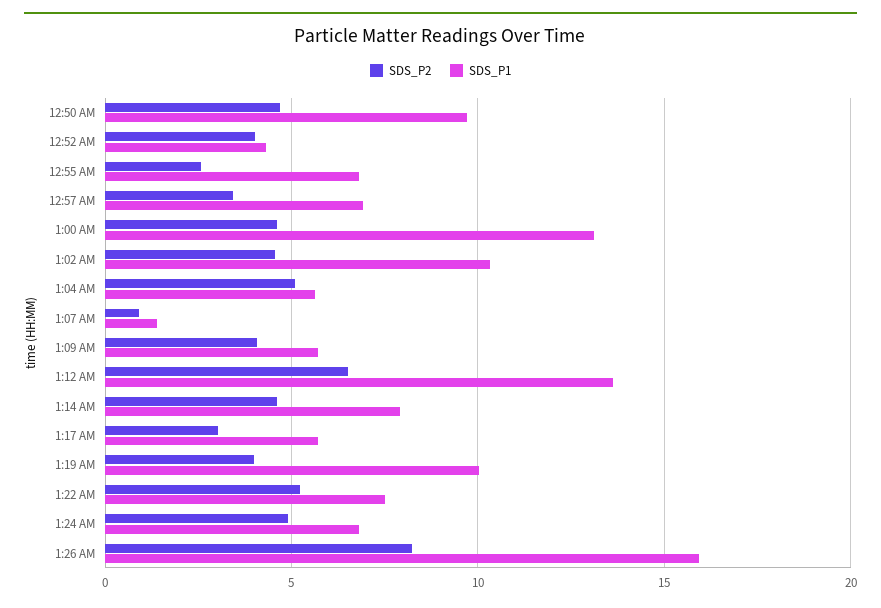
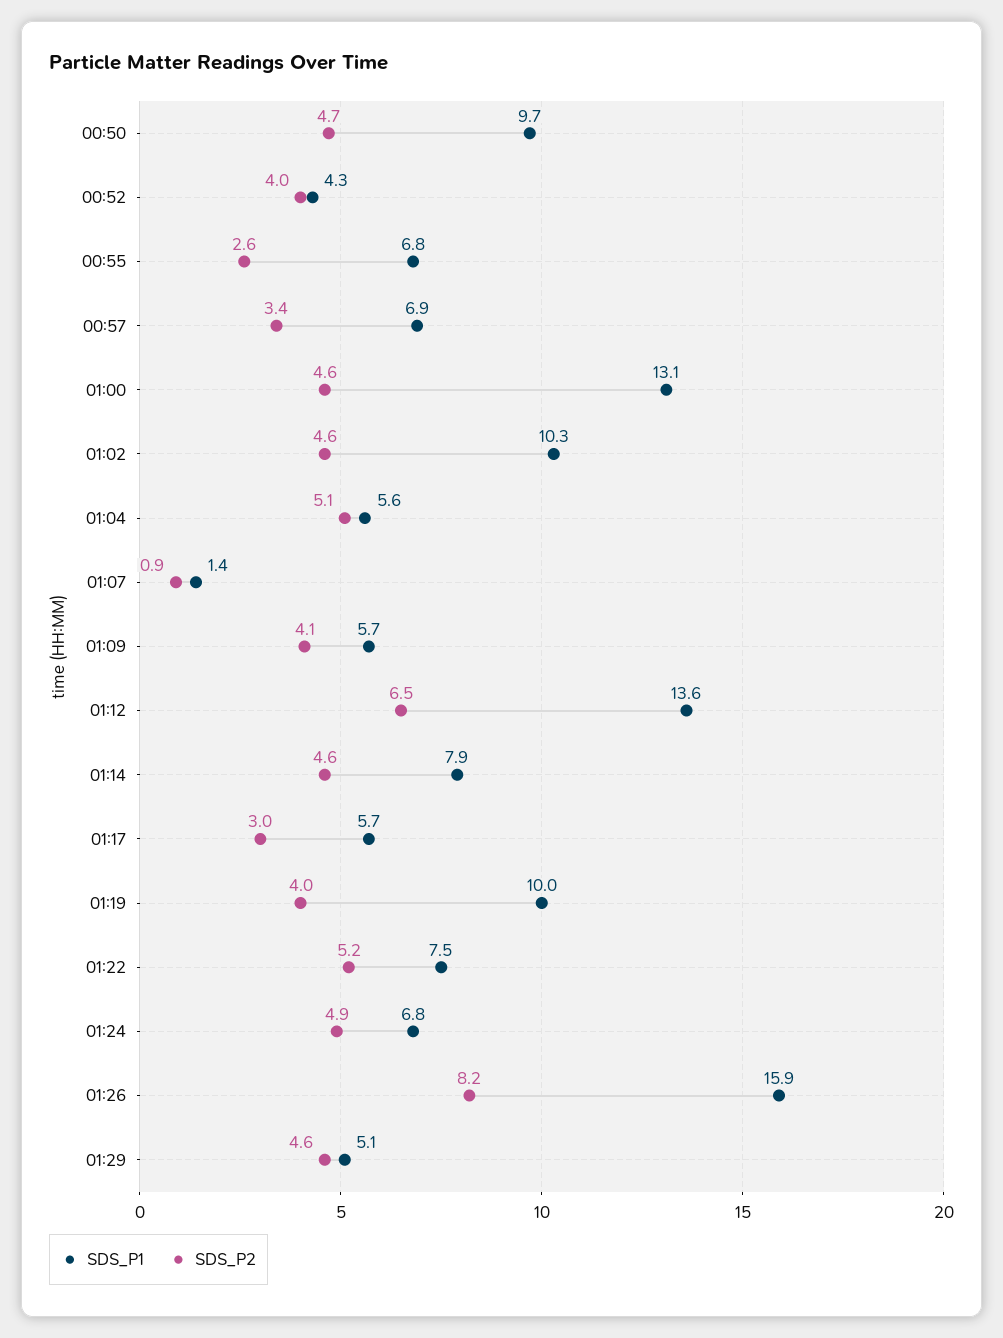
SDS_P1, 01:29: none -> 5.1
SDS_P2, 01:29: none -> 4.6

